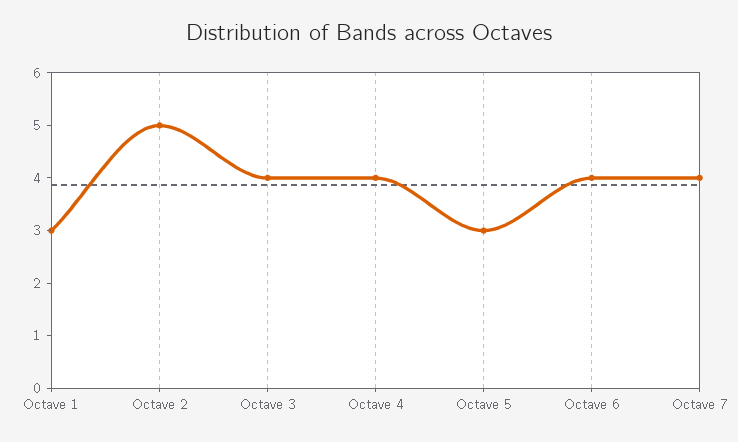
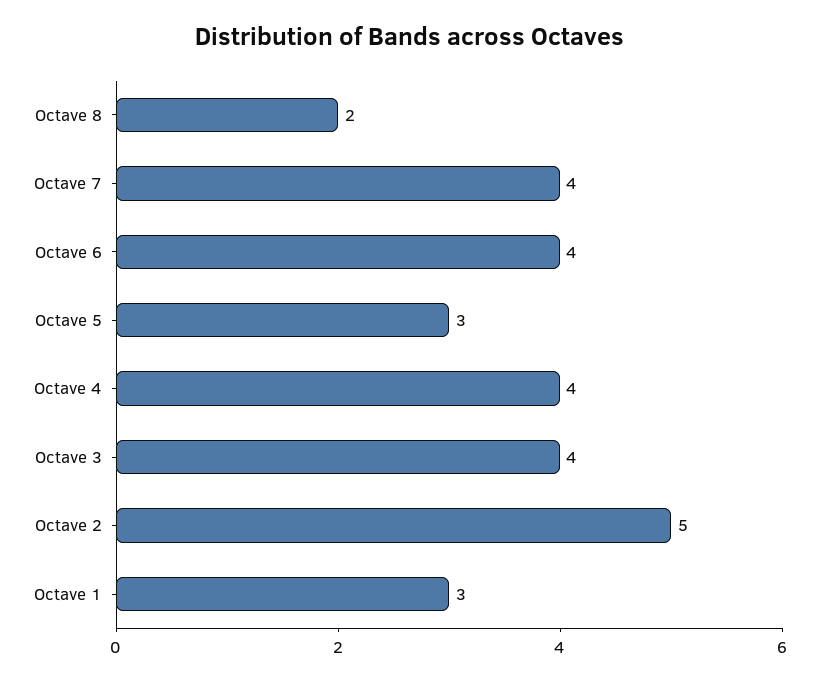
Octave 8: none -> 2

